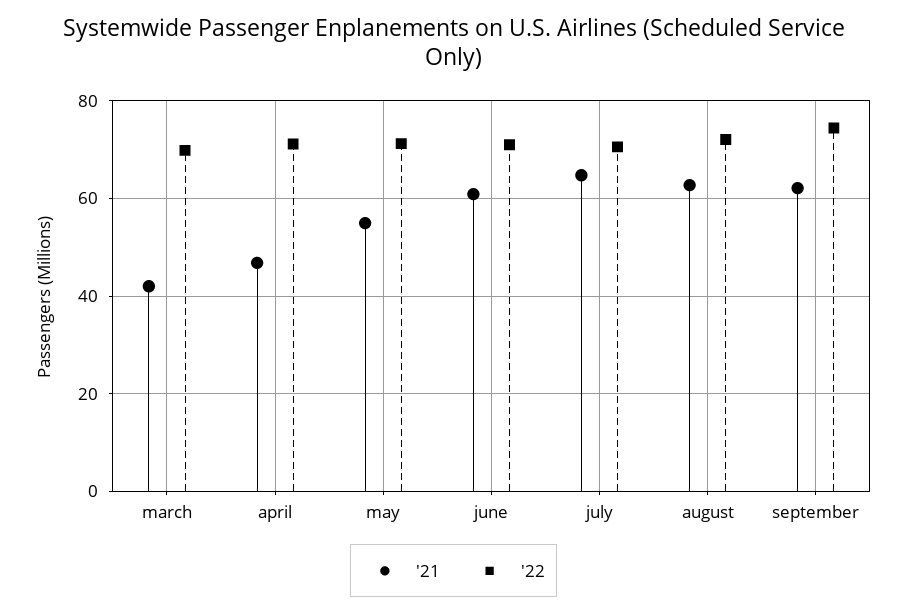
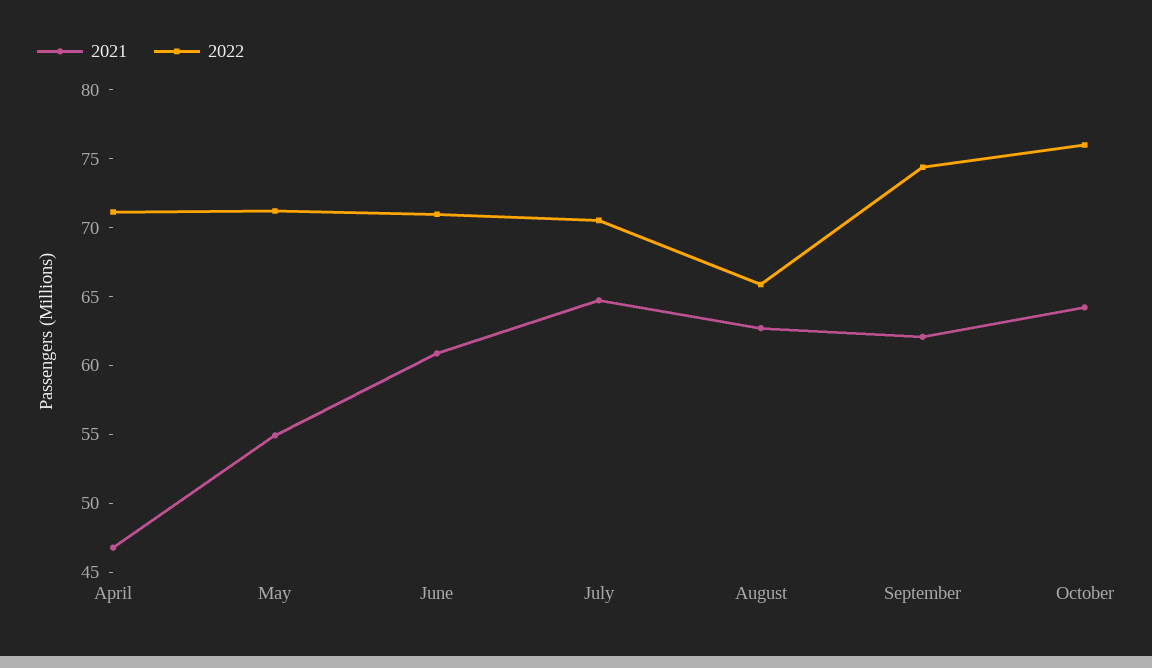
'21, march: 42 -> none
'22, march: 70 -> none
'22, august: 72 -> 66
'21, October: none -> 64
'22, October: none -> 76

